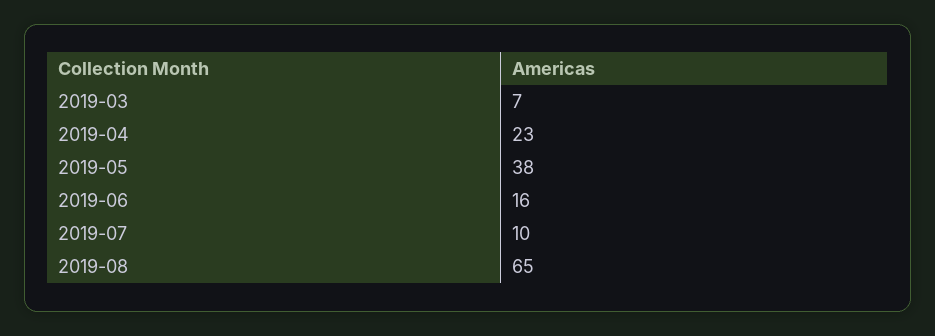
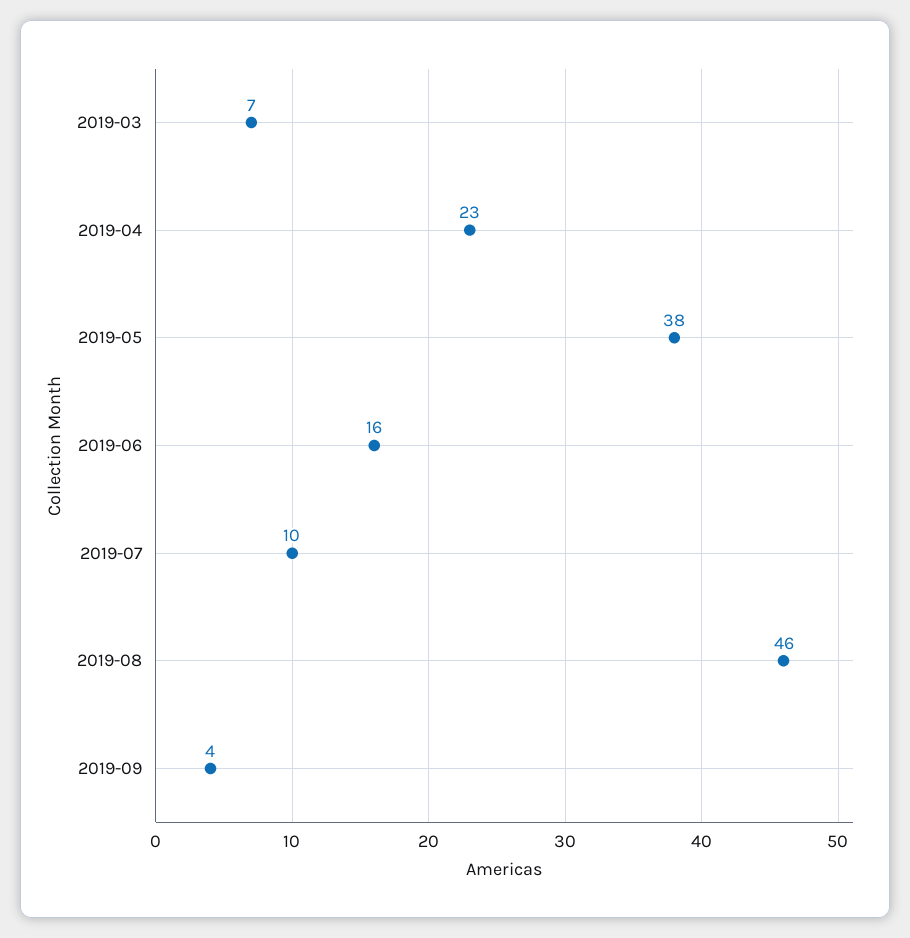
2019-08: 65 -> 46
2019-09: none -> 4

